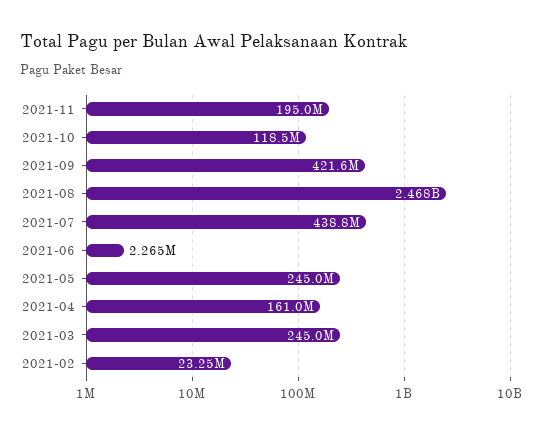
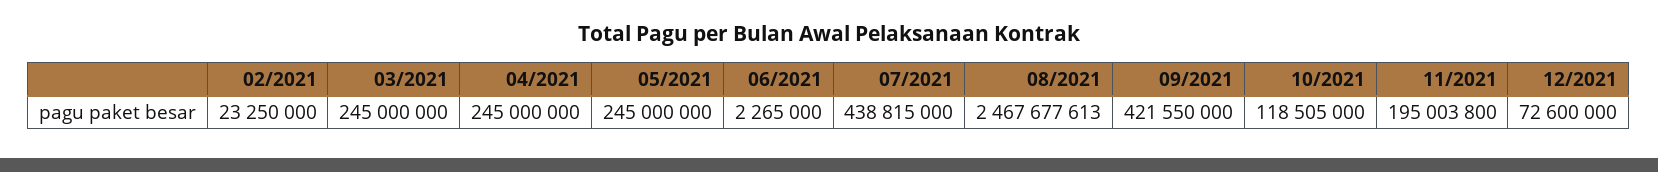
2021-04: 161000000 -> 245000000
12/2021: none -> 72600000

